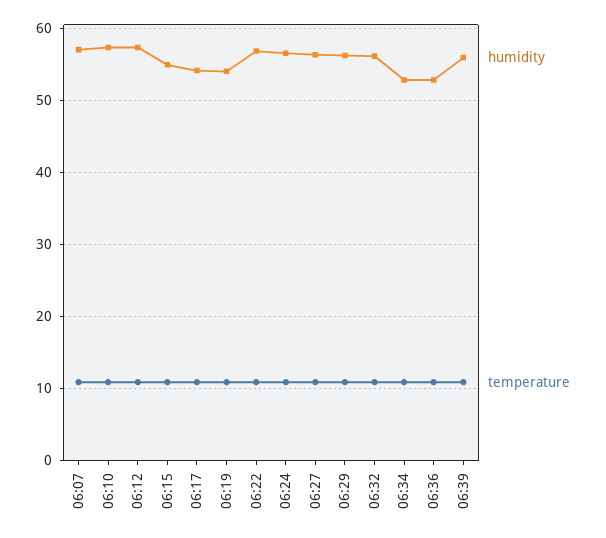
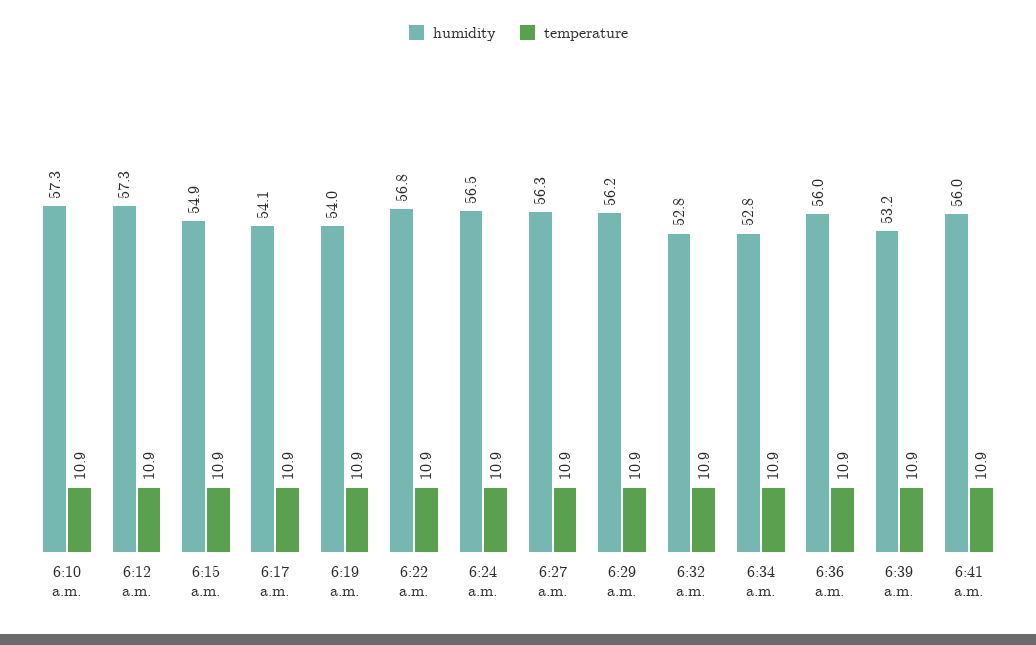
humidity, 06:07: 57 -> none
temperature, 06:07: 11 -> none
humidity, 06:32: 56 -> 52.8
humidity, 06:36: 53 -> 56
humidity, 06:39: 56 -> 53.2
humidity, 6:41 a.m.: none -> 56
temperature, 6:41 a.m.: none -> 10.9

